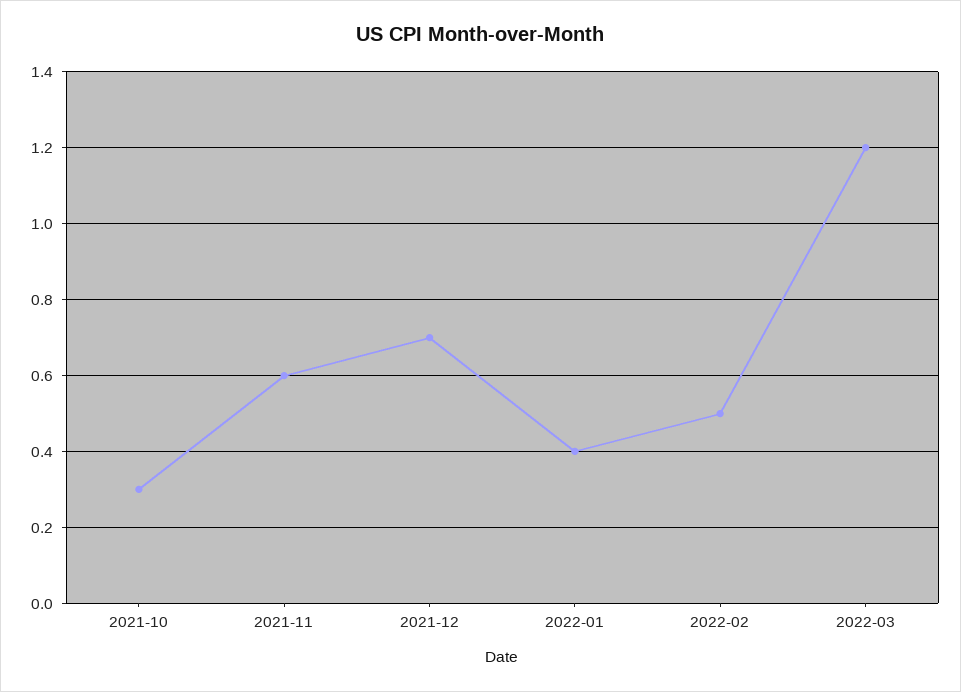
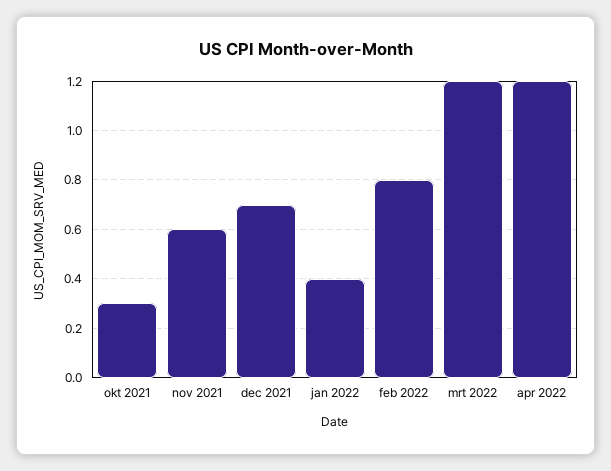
2022-02: 0.5 -> 0.8
apr 2022: none -> 1.2

